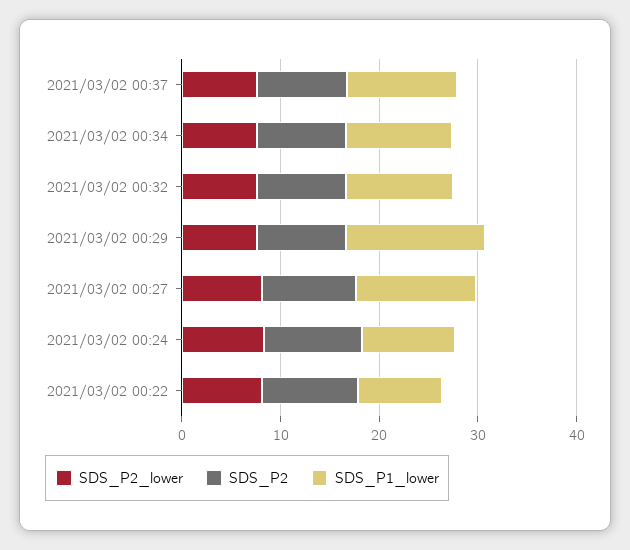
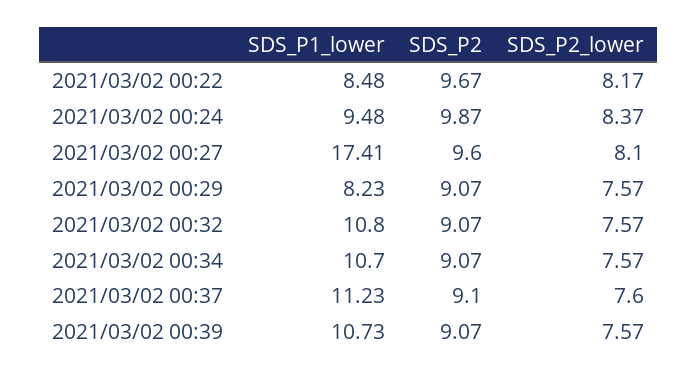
SDS_P1_lower, 2021/03/02 00:29: 14 -> 8.23
SDS_P1_lower, 2021/03/02 00:27: 12 -> 17.41
SDS_P1_lower, 2021/03/02 00:39: none -> 10.73
SDS_P2, 2021/03/02 00:39: none -> 9.07
SDS_P2_lower, 2021/03/02 00:39: none -> 7.57

